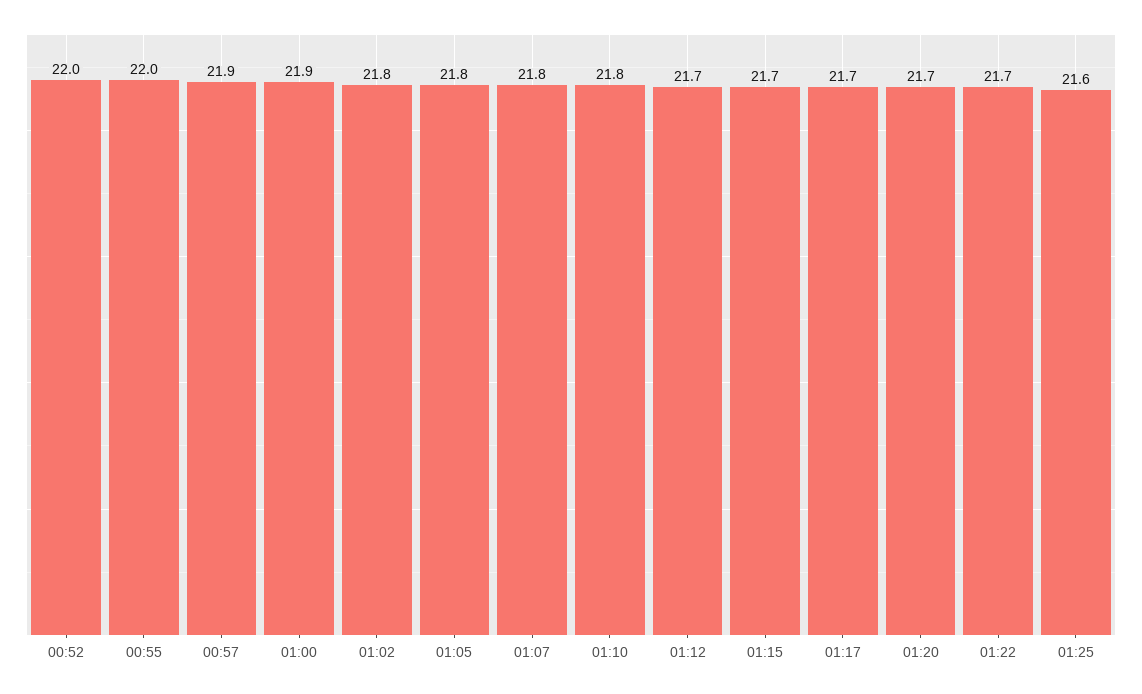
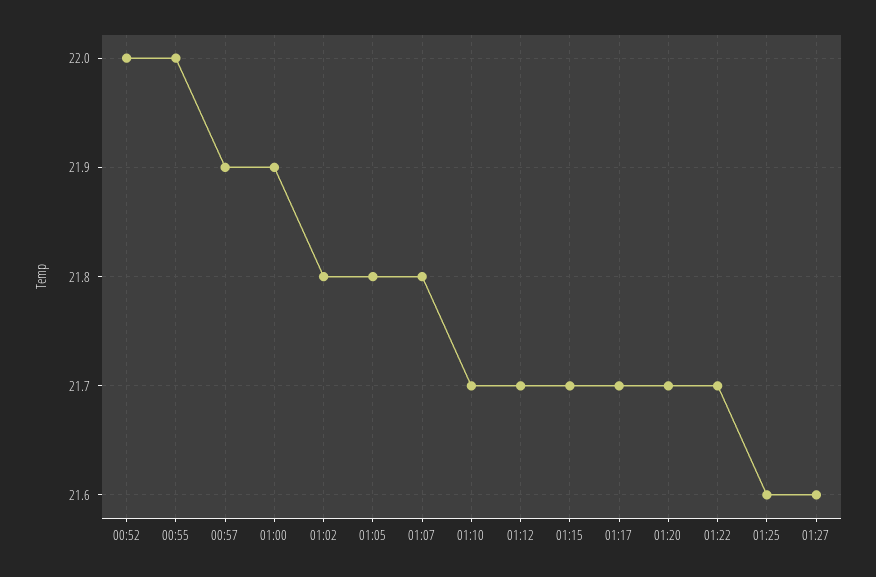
01:10: 21.8 -> 21.7
01:27: none -> 21.6

